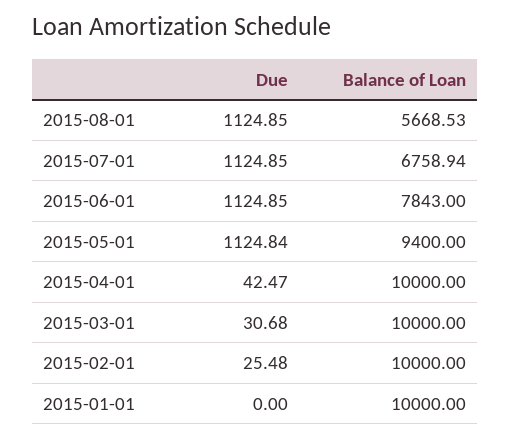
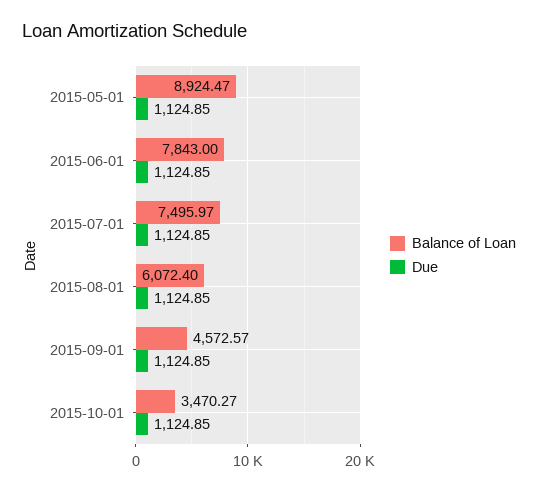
Balance of Loan, 2015-08-01: 5668.53 -> 6072.4
Balance of Loan, 2015-07-01: 6758.94 -> 7495.97
Due, 2015-05-01: 1124.84 -> 1124.85
Balance of Loan, 2015-05-01: 9400 -> 8924.47
Due, 2015-04-01: 42.47 -> none
Balance of Loan, 2015-04-01: 10000 -> none
Due, 2015-03-01: 30.68 -> none
Balance of Loan, 2015-03-01: 10000 -> none
Due, 2015-02-01: 25.48 -> none
Balance of Loan, 2015-02-01: 10000 -> none
Due, 2015-01-01: 0 -> none
Balance of Loan, 2015-01-01: 10000 -> none
Balance of Loan, 2015-09-01: none -> 4572.57
Due, 2015-09-01: none -> 1124.85
Balance of Loan, 2015-10-01: none -> 3470.27
Due, 2015-10-01: none -> 1124.85

